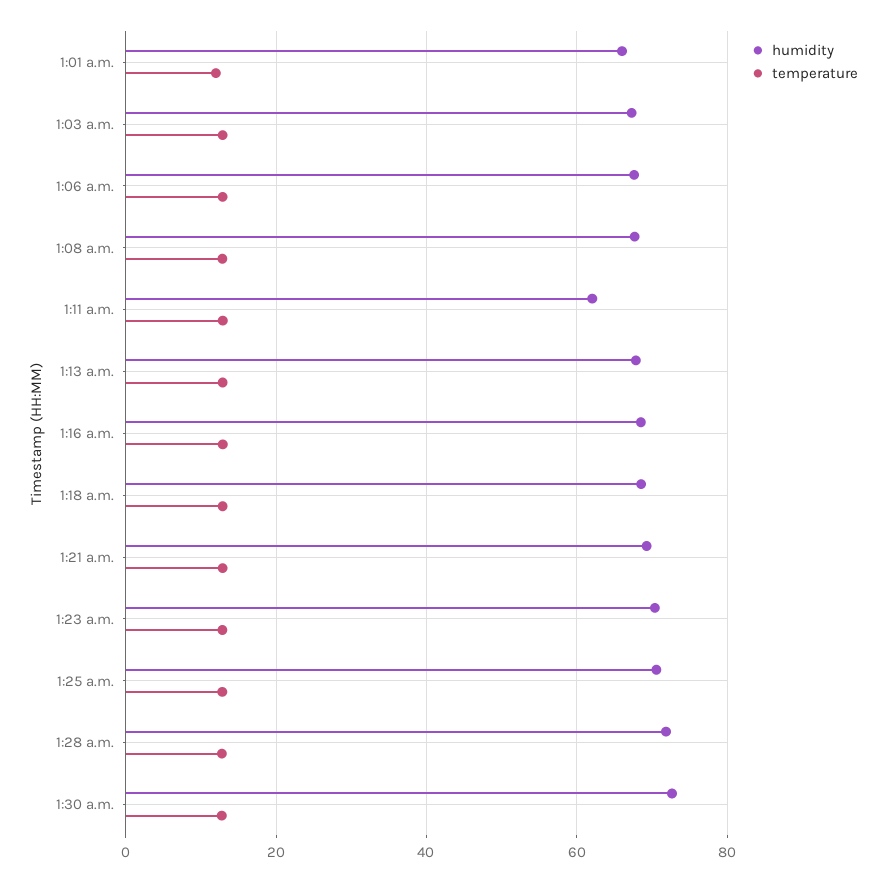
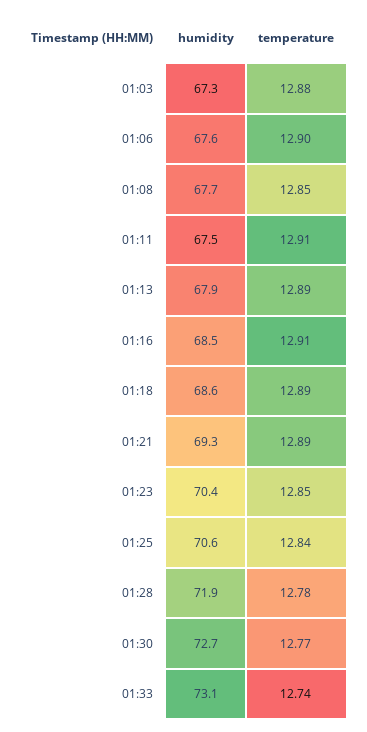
humidity, 1:01 a.m.: 66 -> none
temperature, 1:01 a.m.: 12 -> none
humidity, 1:11 a.m.: 62 -> 67.5
humidity, 01:33: none -> 73.1
temperature, 01:33: none -> 12.74

